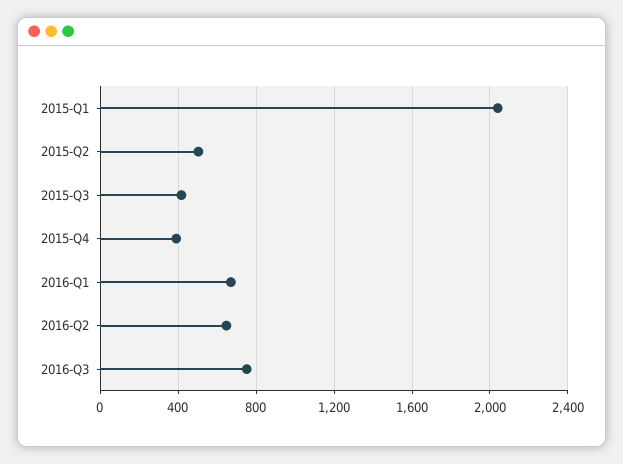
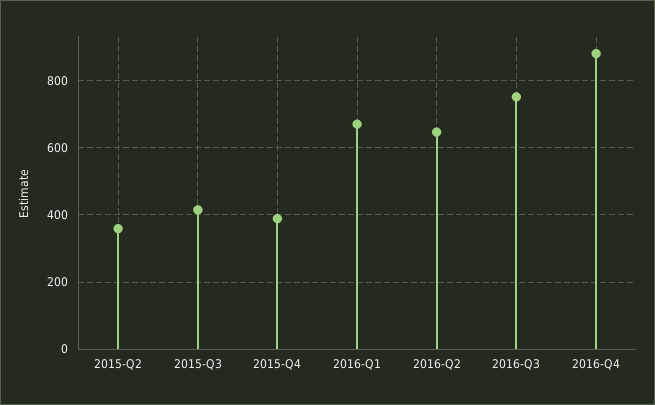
2015-Q1: 2050 -> none
2015-Q2: 500 -> 360
2016-Q4: none -> 880

